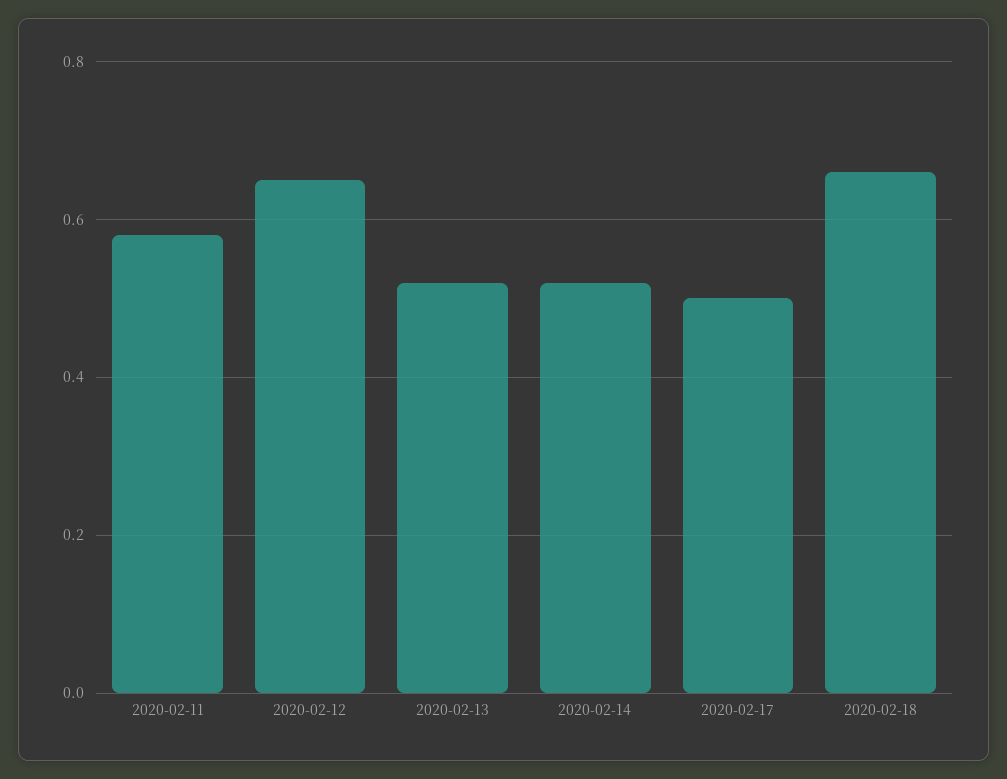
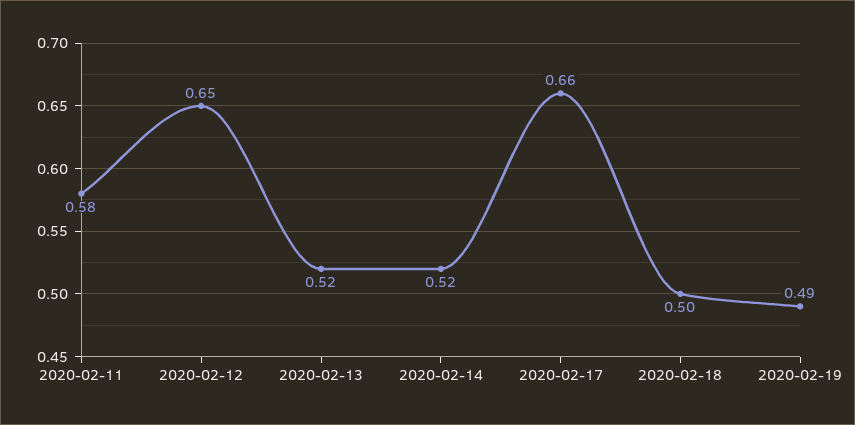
2020-02-17: 0.5 -> 0.66
2020-02-18: 0.65 -> 0.5
2020-02-19: none -> 0.49

